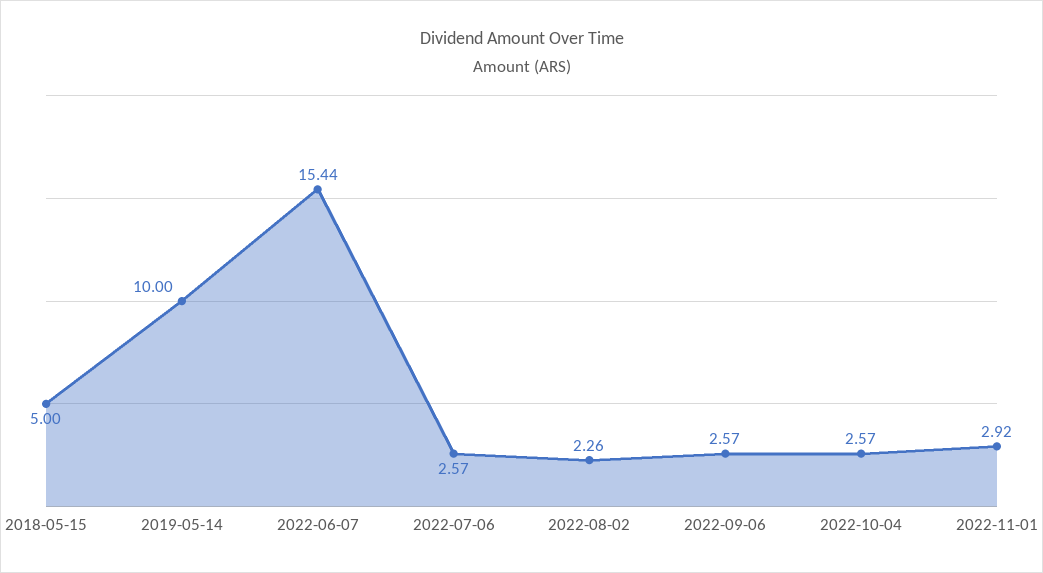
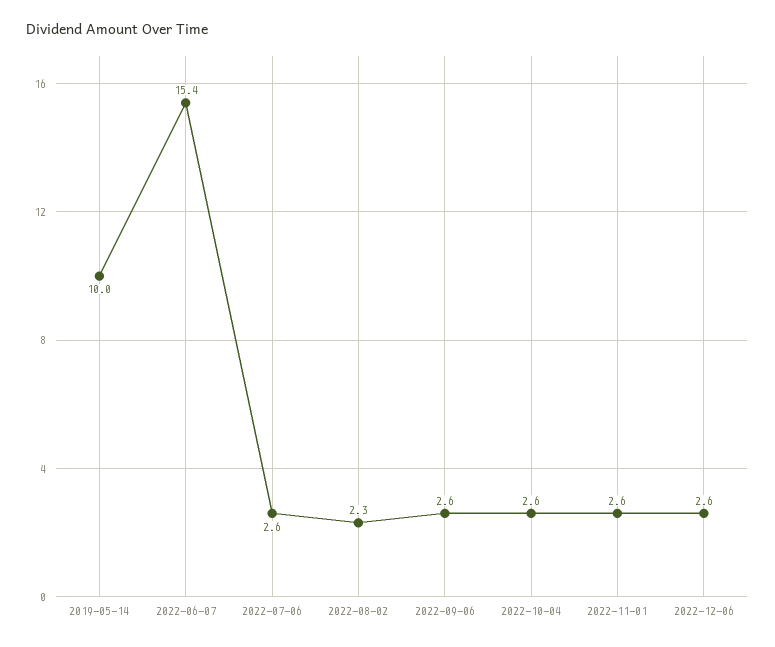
2018-05-15: 5 -> none
2022-11-01: 2.92 -> 2.6
2022-12-06: none -> 2.6

